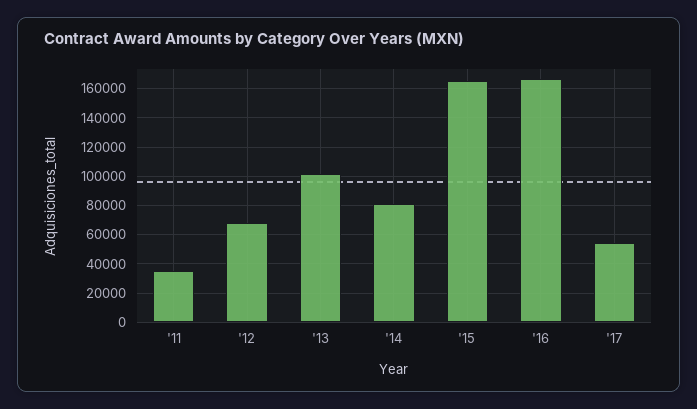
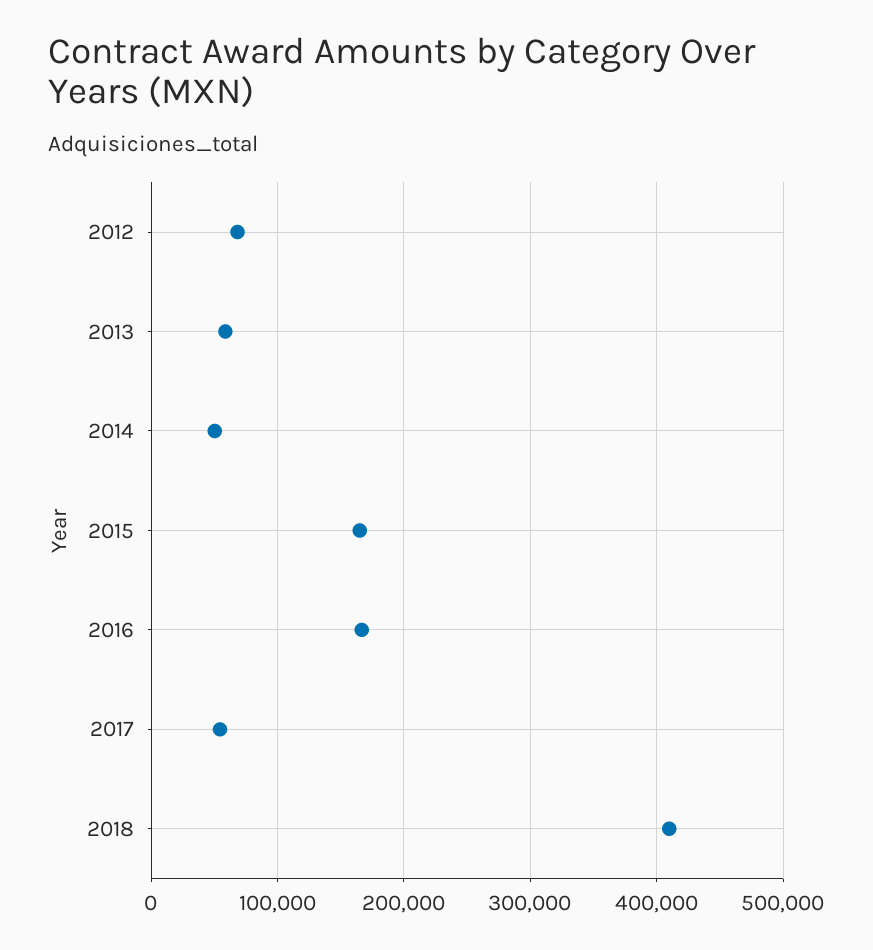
'11: 35000 -> none
'13: 100000 -> 60000
'14: 80000 -> 50000
2018: none -> 410000

